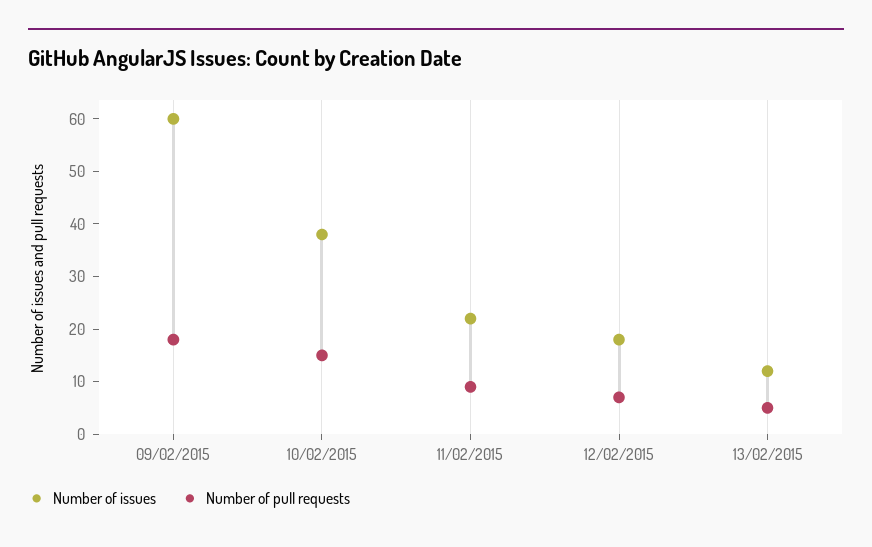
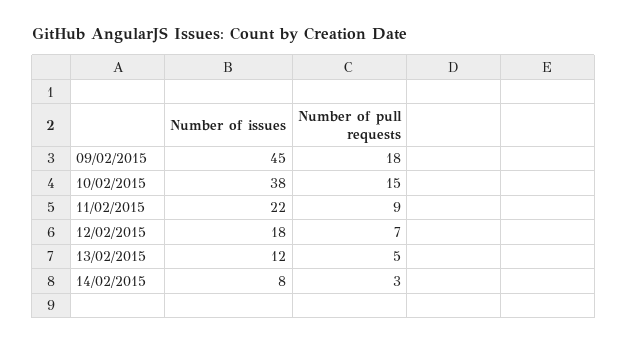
Number of issues, 09/02/2015: 60 -> 45
Number of issues, 14/02/2015: none -> 8
Number of pull requests, 14/02/2015: none -> 3

